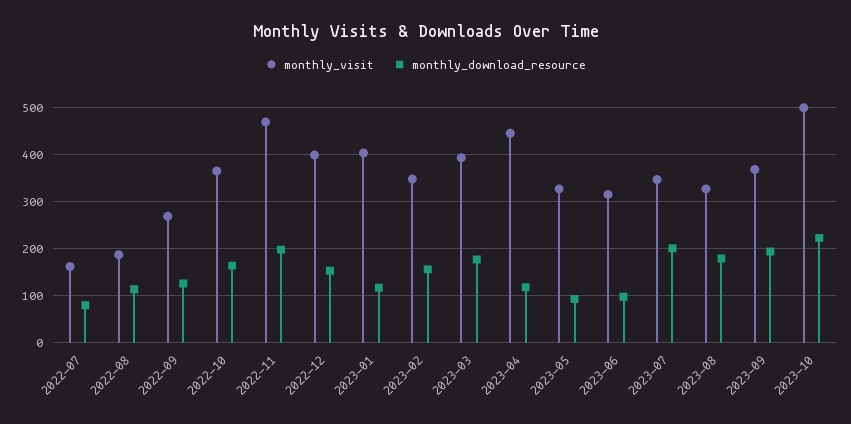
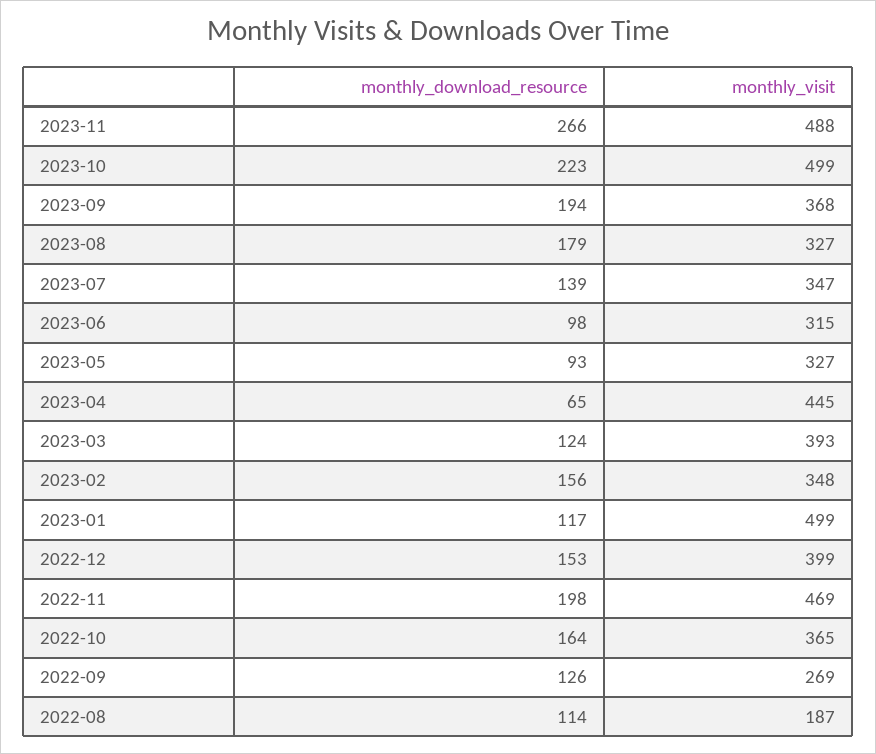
monthly_visit, 2022-07: 160 -> none
monthly_download_resource, 2022-07: 80 -> none
monthly_visit, 2023-01: 400 -> 499
monthly_download_resource, 2023-03: 180 -> 124
monthly_download_resource, 2023-04: 120 -> 65
monthly_download_resource, 2023-07: 200 -> 139
monthly_download_resource, 2023-11: none -> 266
monthly_visit, 2023-11: none -> 488

